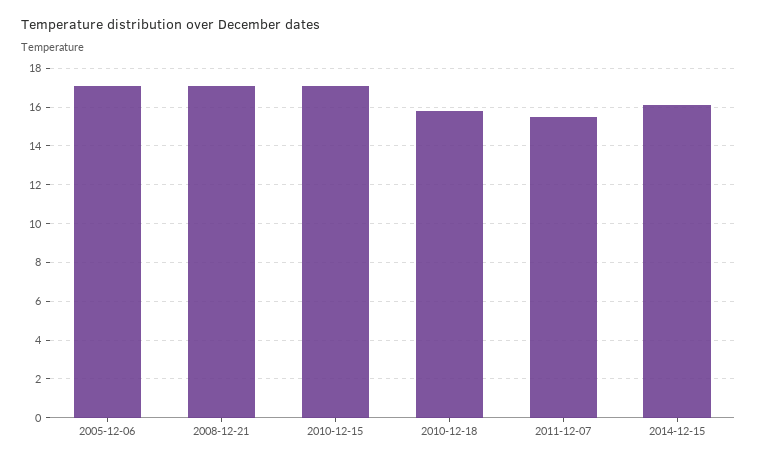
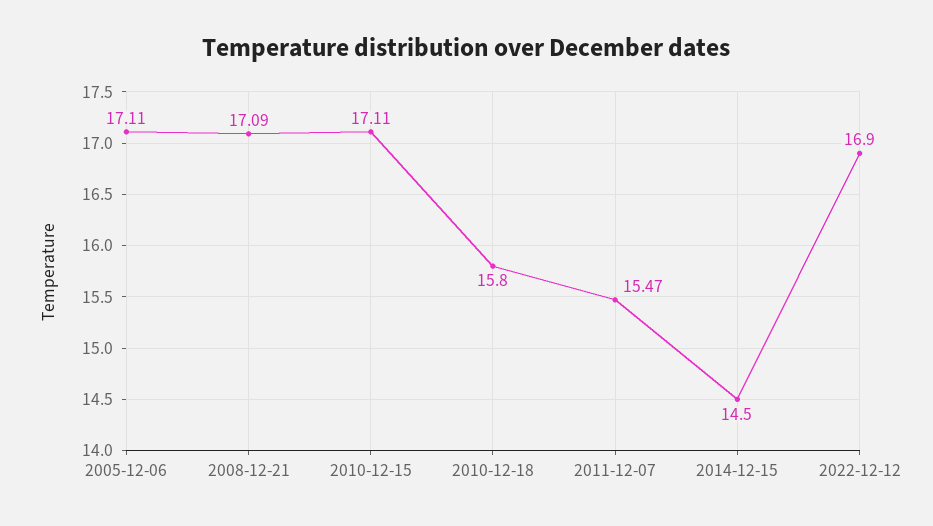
2014-12-15: 16 -> 14.5
2022-12-12: none -> 16.9

